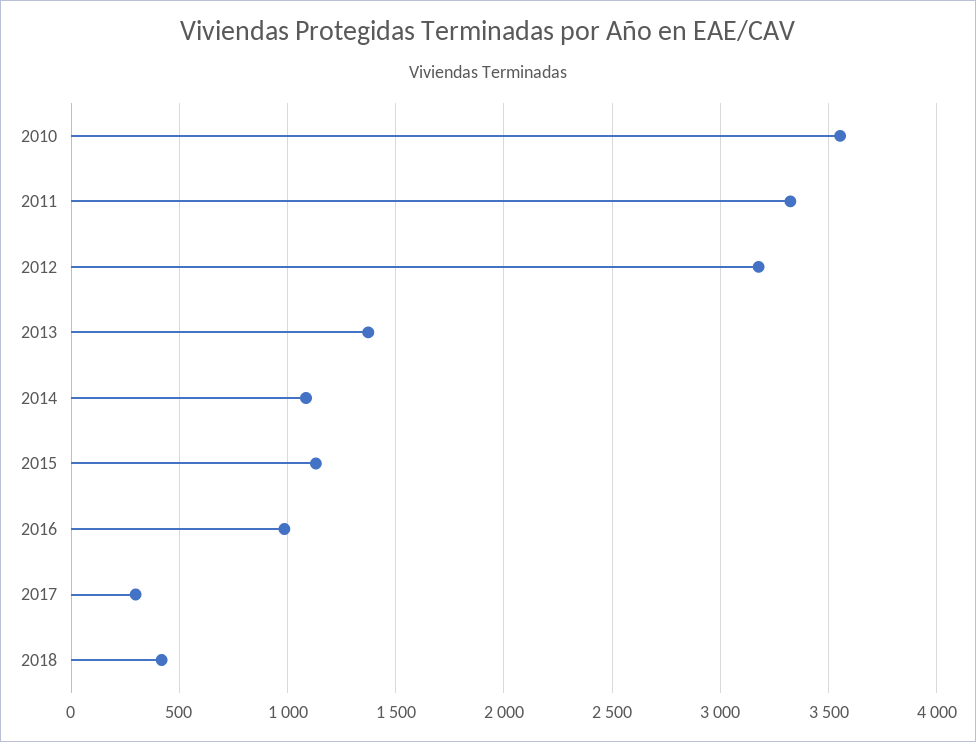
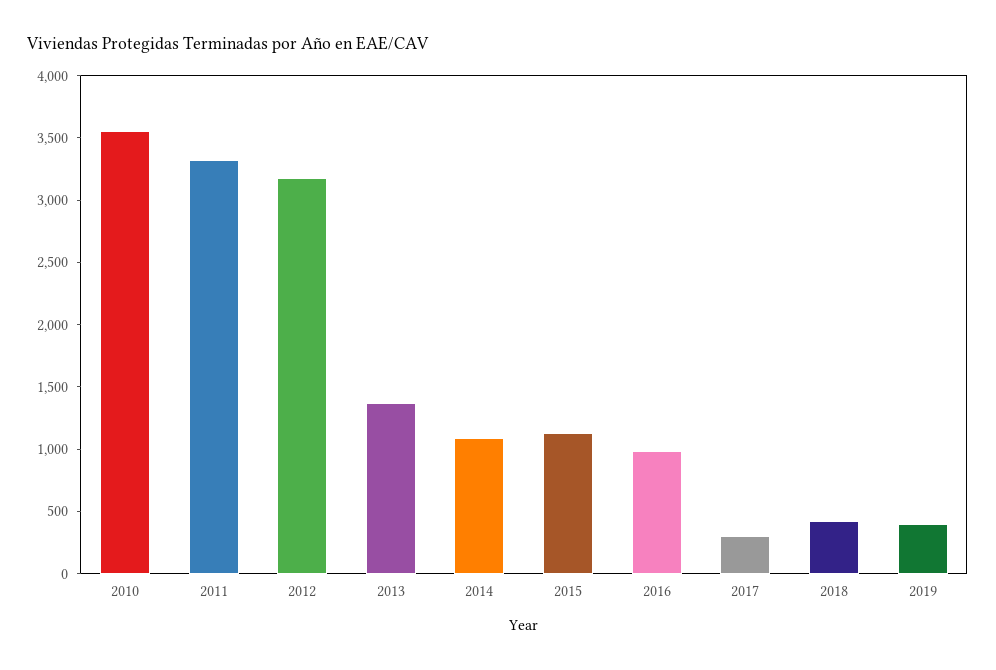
2019: none -> 400

